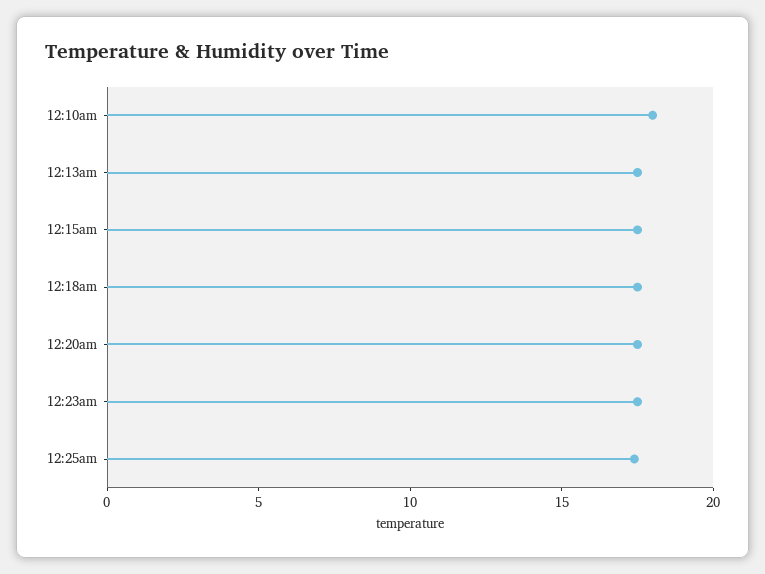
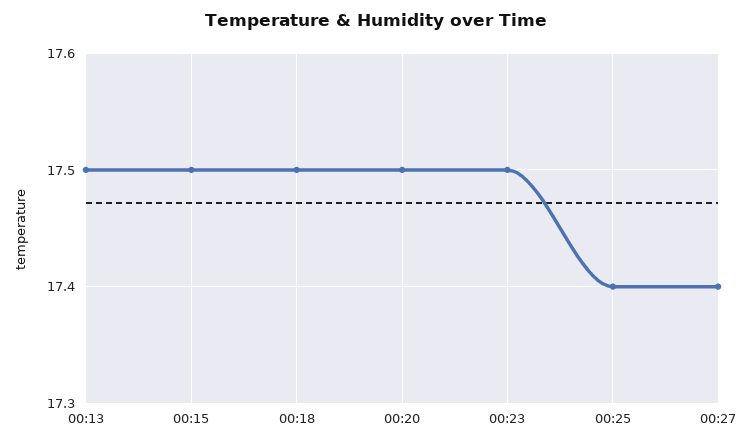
12:10am: 18 -> none
00:27: none -> 17.4

